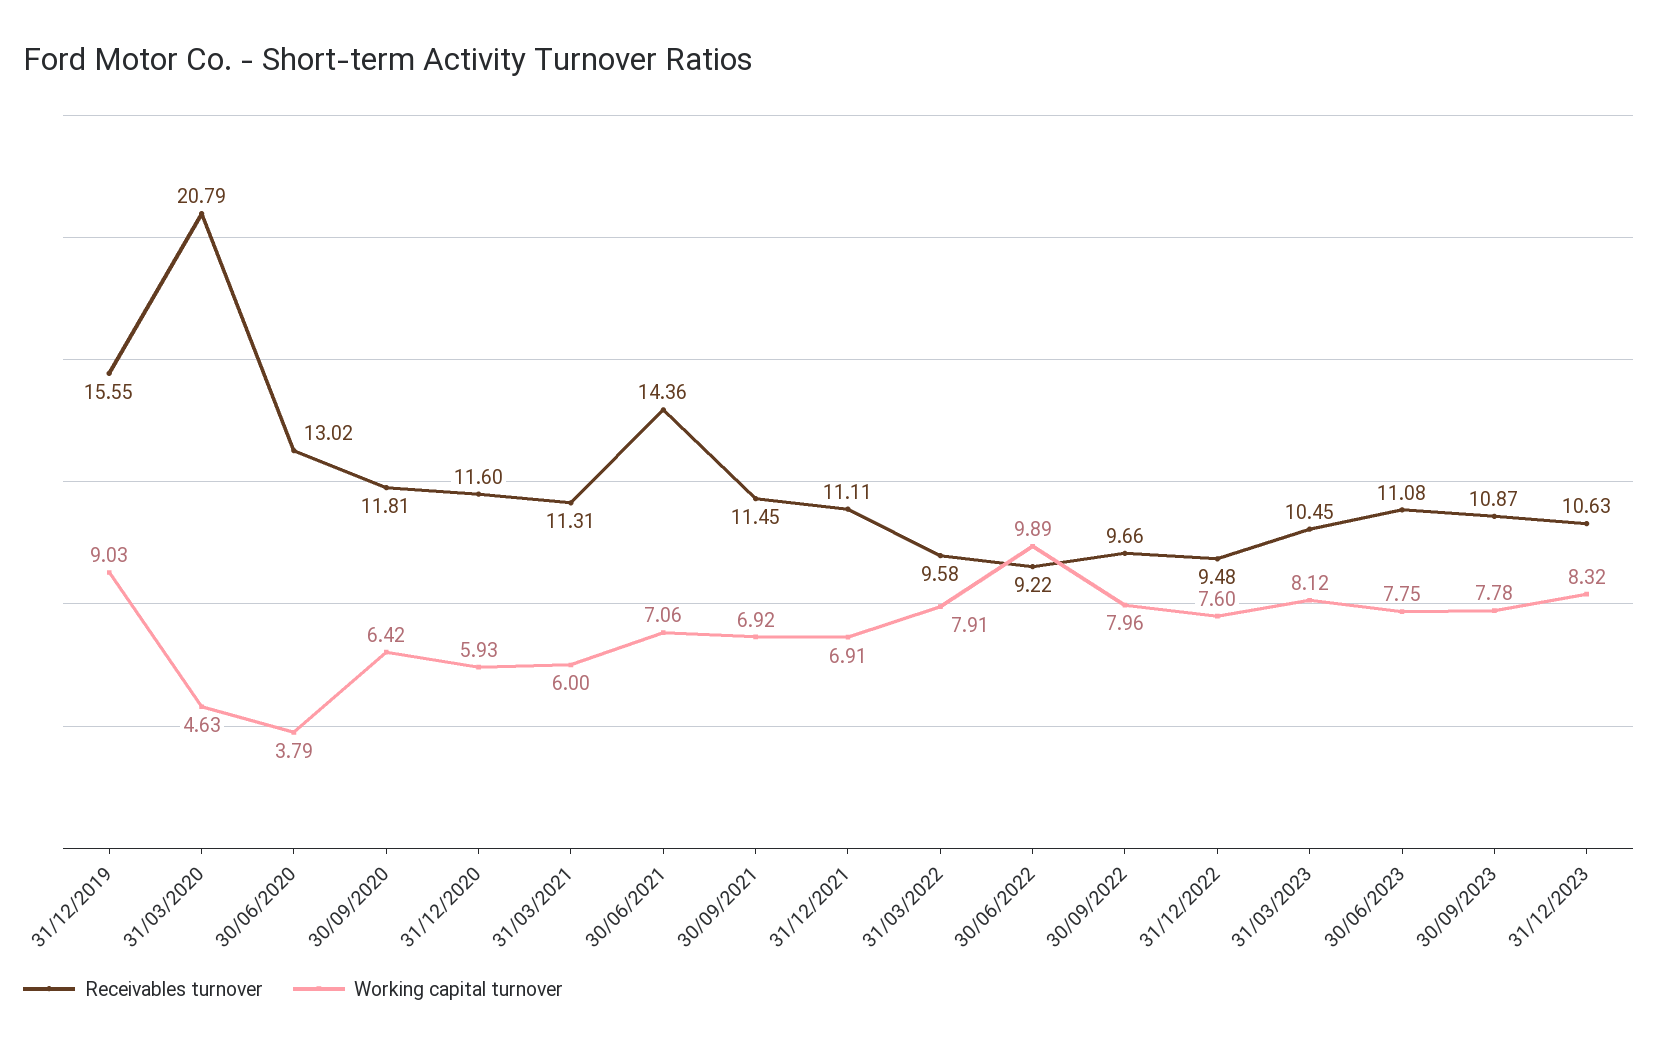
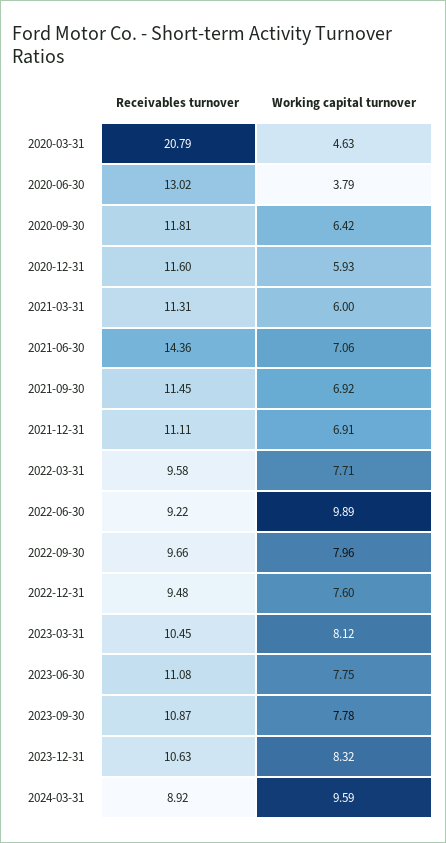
Receivables turnover, 31/12/2019: 15.55 -> none
Working capital turnover, 31/12/2019: 9.03 -> none
Working capital turnover, 31/03/2022: 7.91 -> 7.71
Receivables turnover, 2024-03-31: none -> 8.92
Working capital turnover, 2024-03-31: none -> 9.59

